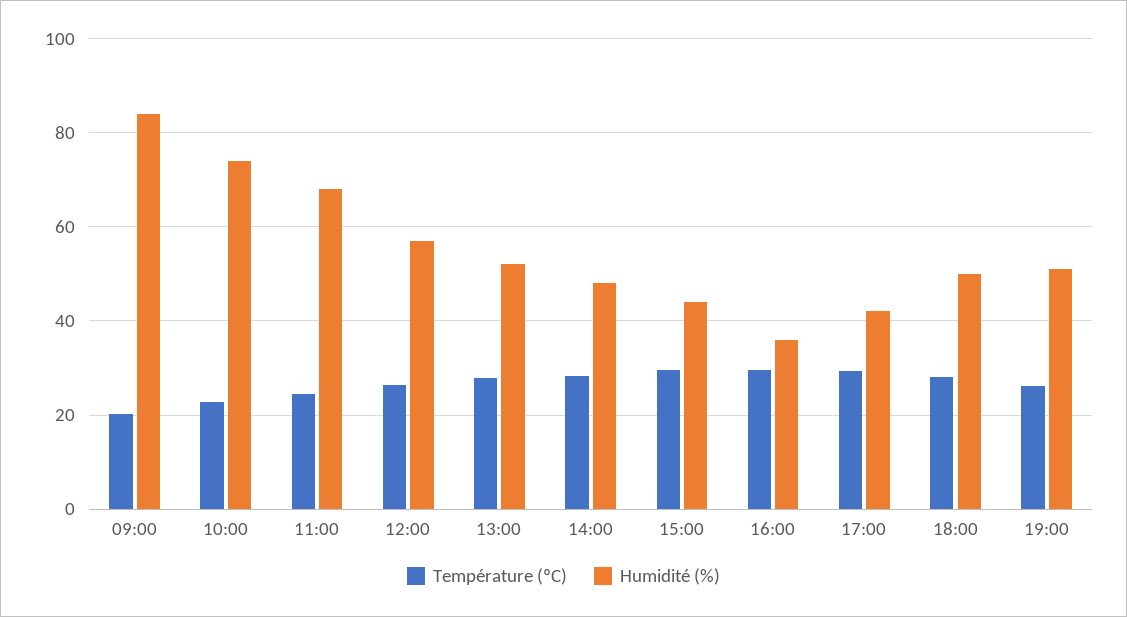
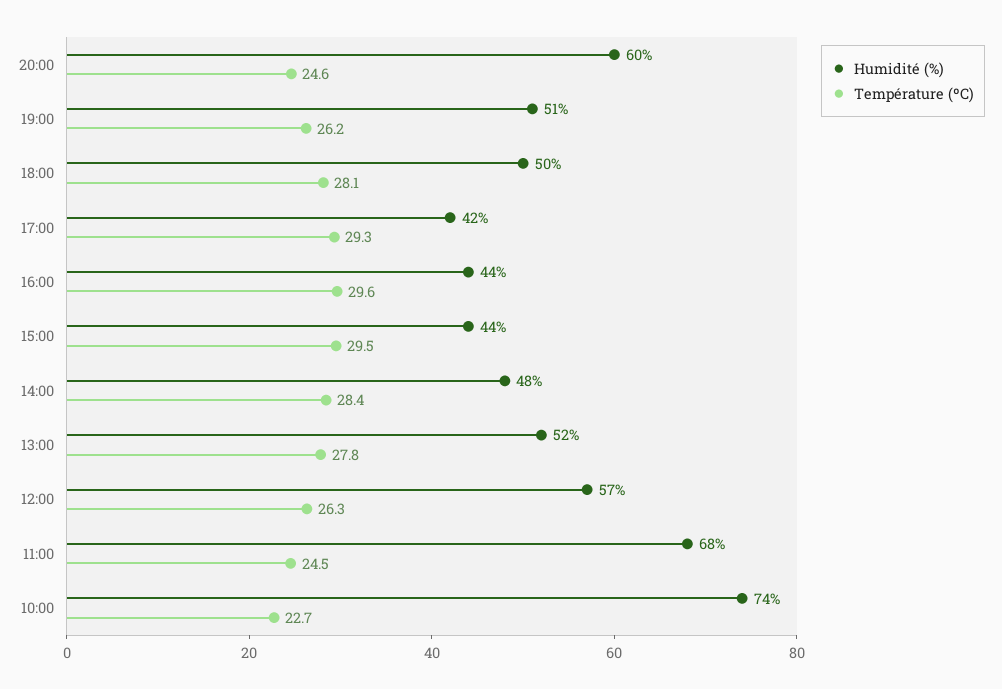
Température (ºC), 09:00: 20 -> none
Humidité (%), 09:00: 84 -> none
Humidité (%), 16:00: 36 -> 44
Humidité (%), 20:00: none -> 60
Température (ºC), 20:00: none -> 24.6

